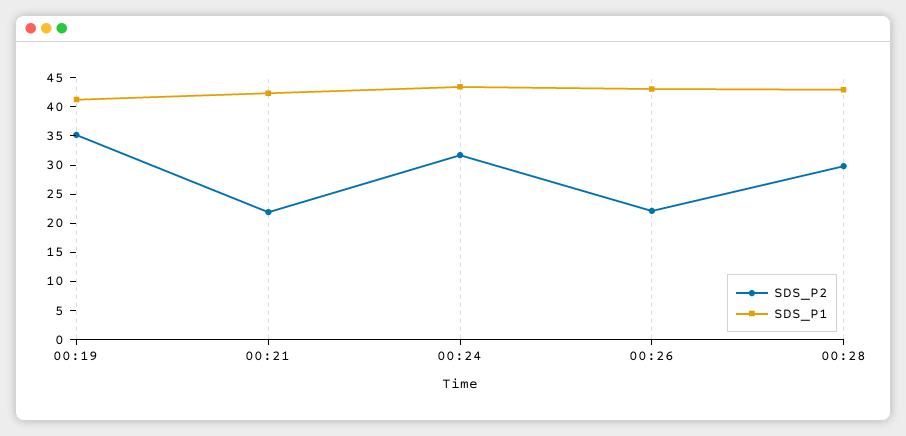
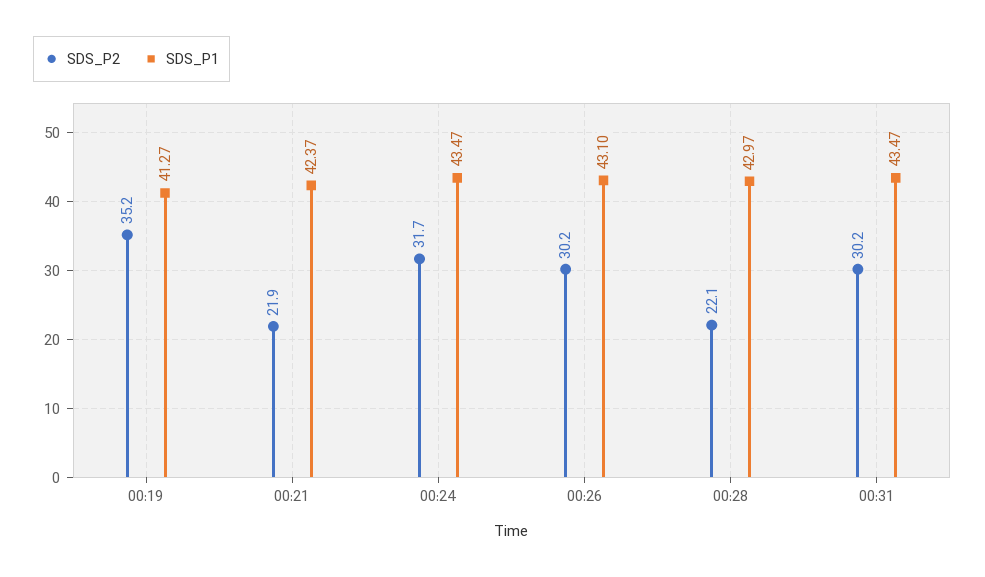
SDS_P2, 00:26: 22.5 -> 30.2
SDS_P2, 00:28: 30 -> 22.1
SDS_P2, 00:31: none -> 30.2
SDS_P1, 00:31: none -> 43.47

